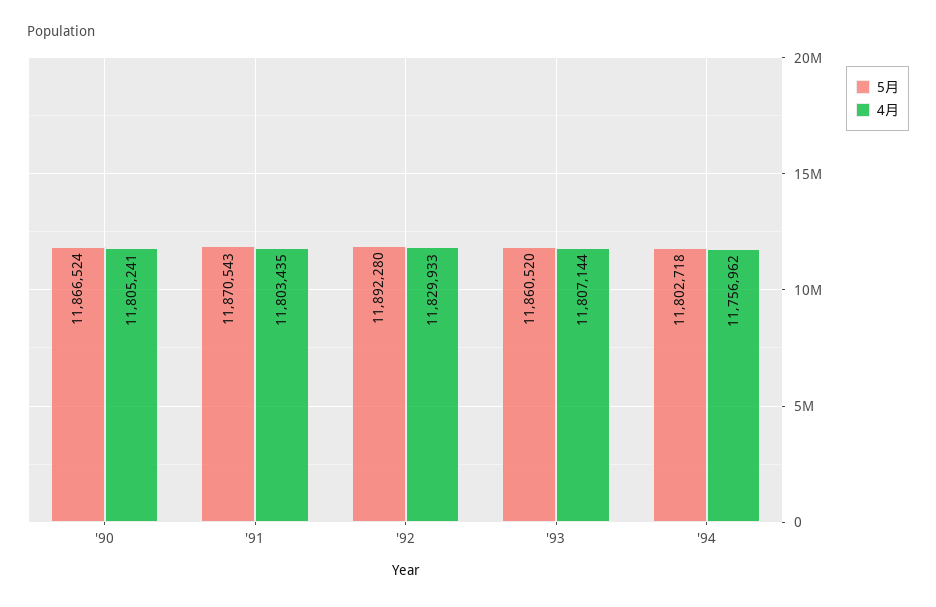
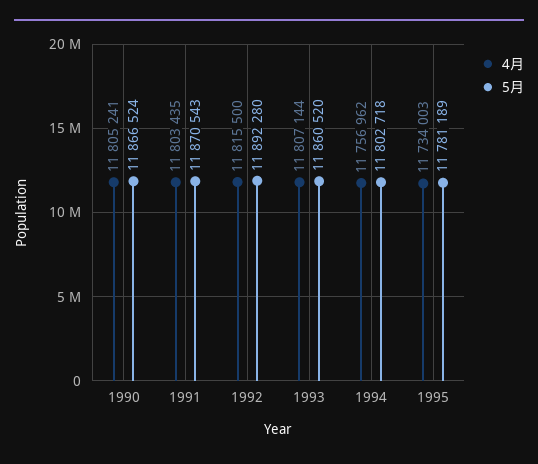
4月, '92: 11829933 -> 11815500
4月, 1995: none -> 11734003
5月, 1995: none -> 11781189

